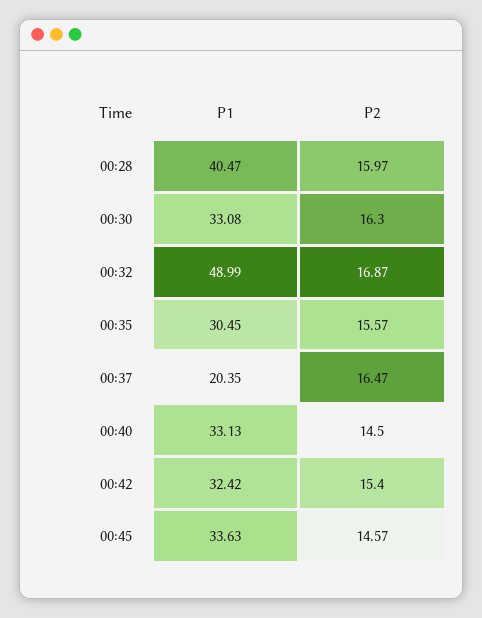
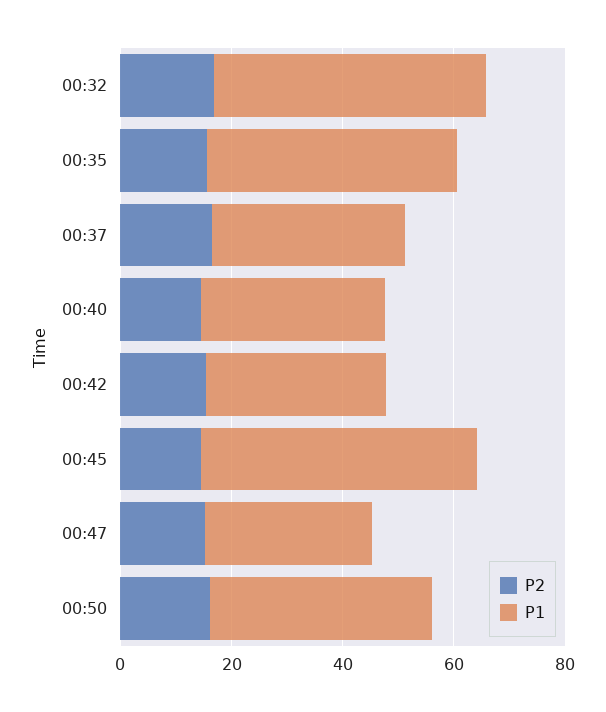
P1, 00:28: 40.47 -> none
P2, 00:28: 15.97 -> none
P1, 00:30: 33.08 -> none
P2, 00:30: 16.3 -> none
P1, 00:35: 30.45 -> 45
P1, 00:37: 20.35 -> 35
P1, 00:45: 33.63 -> 50
P2, 00:47: none -> 15
P1, 00:47: none -> 30
P2, 00:50: none -> 15
P1, 00:50: none -> 40

